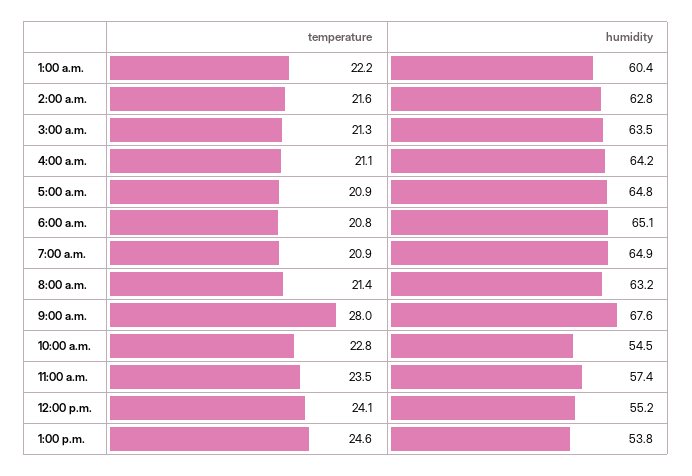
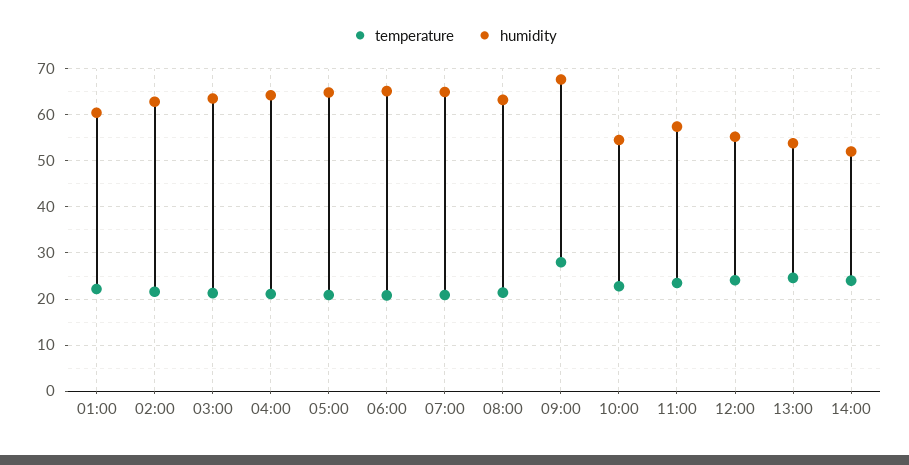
temperature, 14:00: none -> 24
humidity, 14:00: none -> 52

